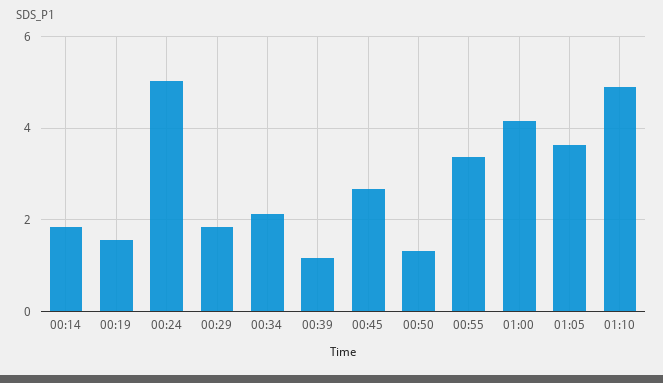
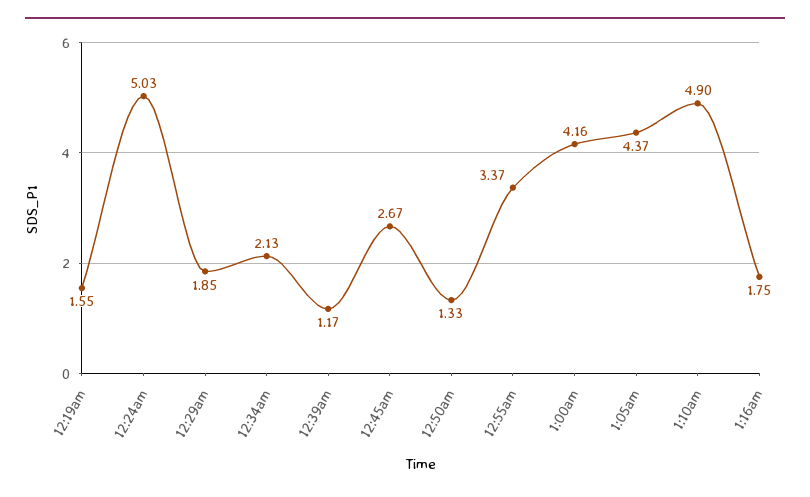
00:14: 1.8 -> none
01:05: 3.6 -> 4.37
1:16am: none -> 1.75

